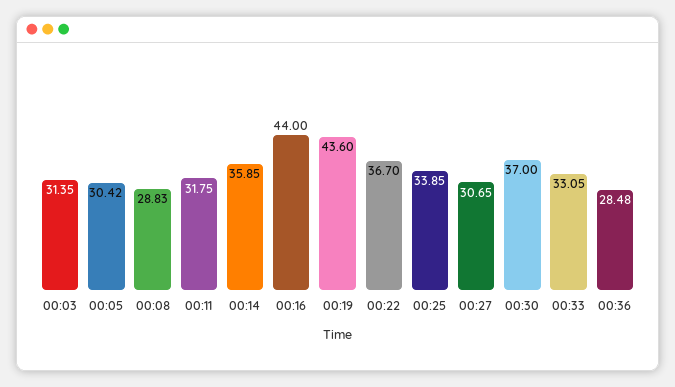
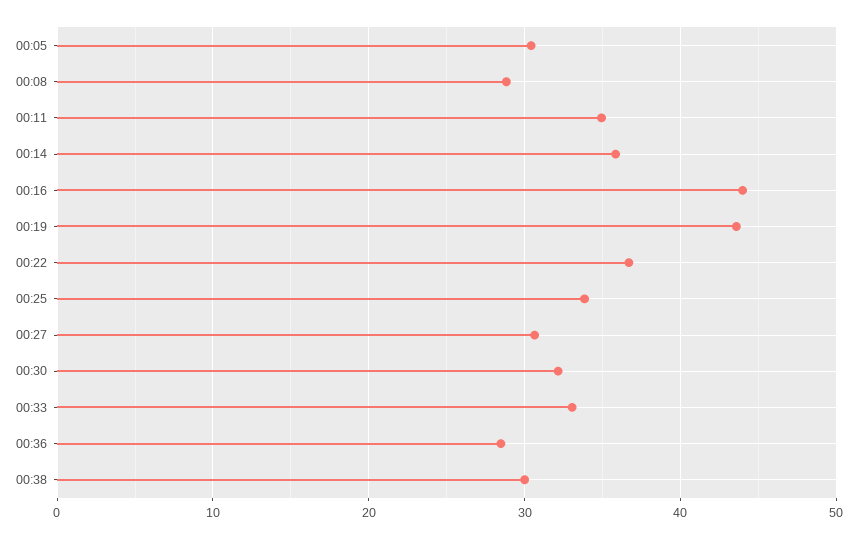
00:03: 31.35 -> none
00:11: 31.75 -> 35
00:30: 37 -> 32
00:38: none -> 30

